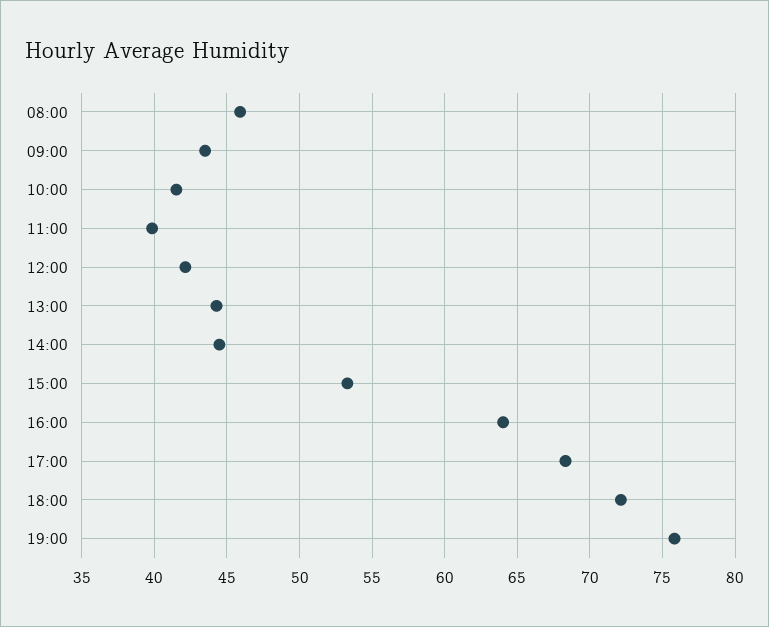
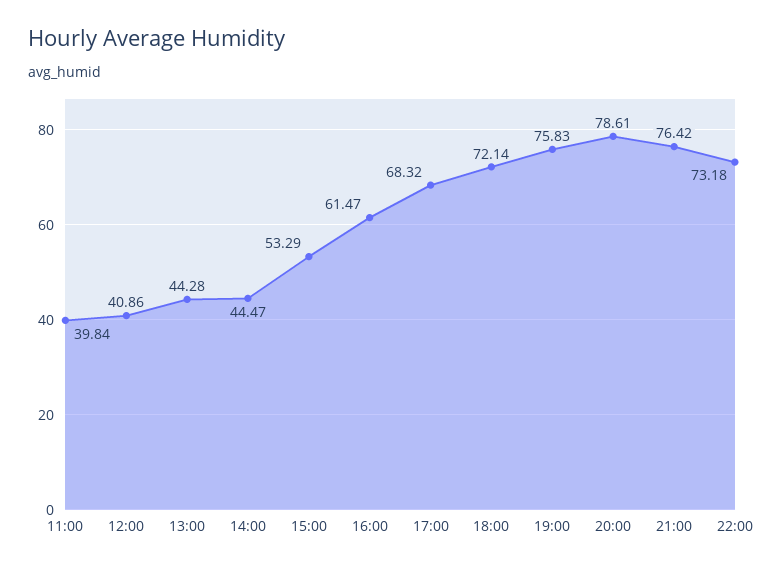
08:00: 46 -> none
09:00: 43.5 -> none
10:00: 41.5 -> none
12:00: 42 -> 40.86
16:00: 64 -> 61.47
20:00: none -> 78.61
21:00: none -> 76.42
22:00: none -> 73.18

